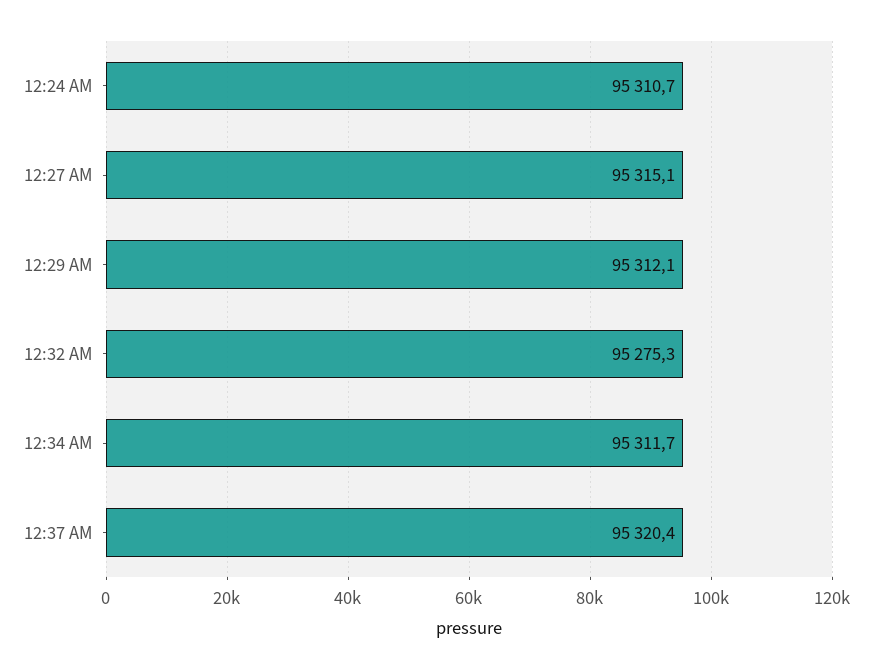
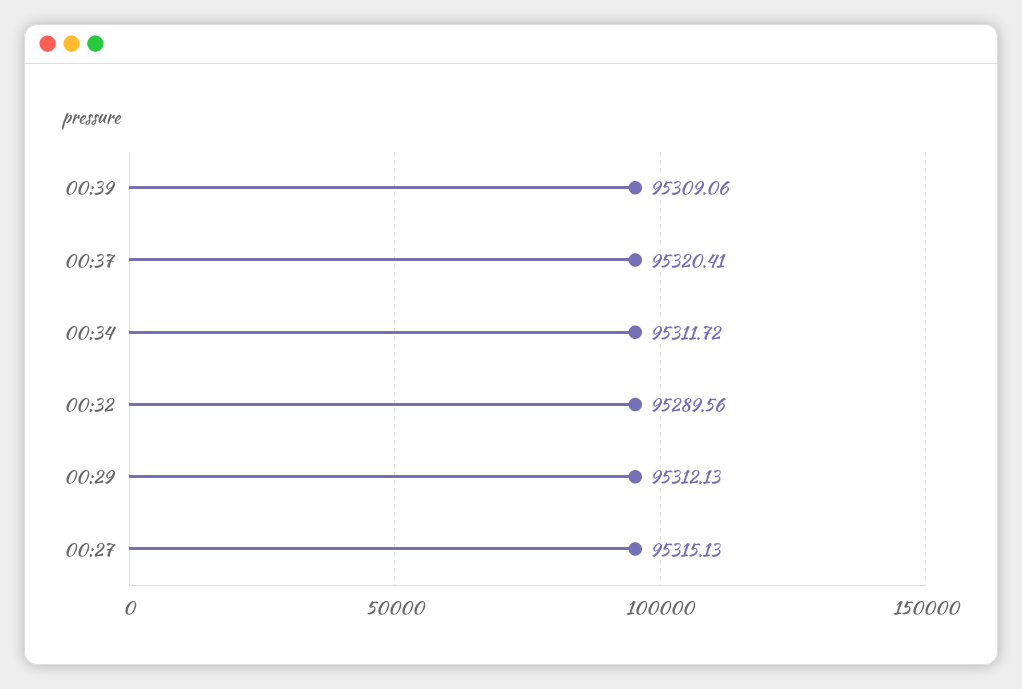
12:24 AM: 95310.7 -> none
12:32 AM: 95275.3 -> 95289.56
00:39: none -> 95309.06

